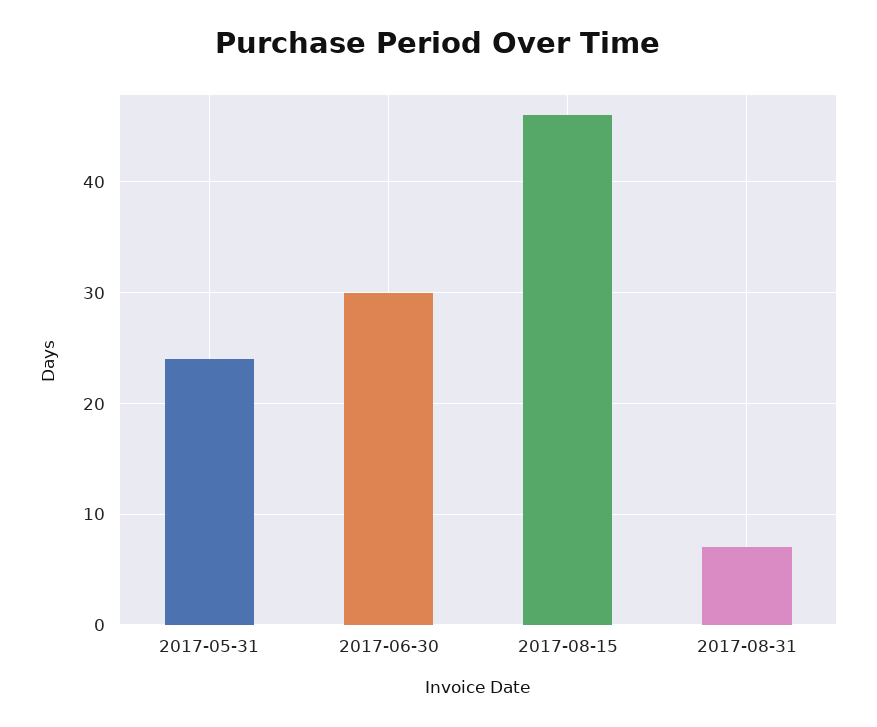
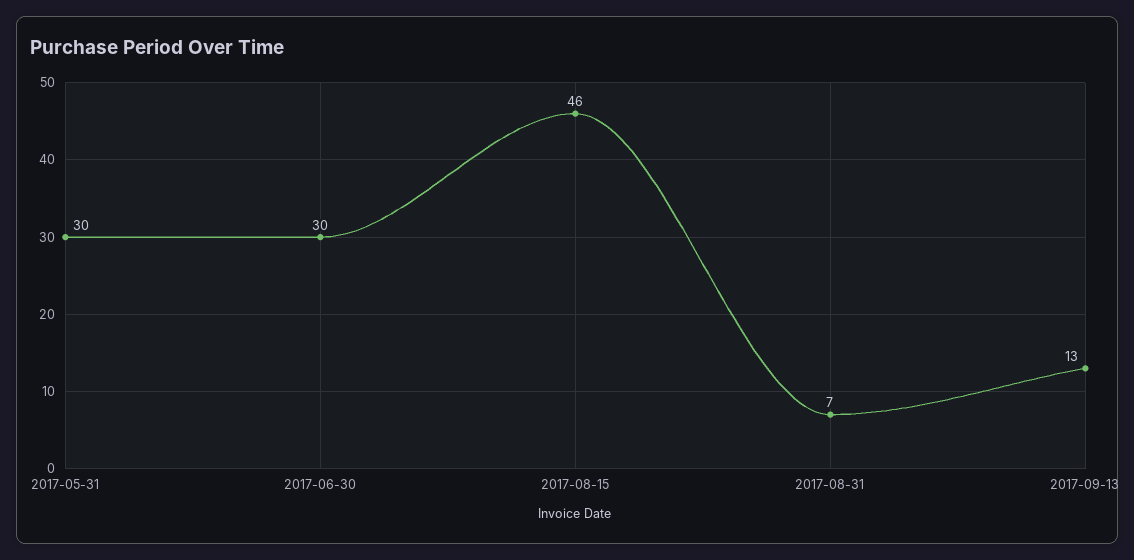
2017-05-31: 24 -> 30
2017-09-13: none -> 13

